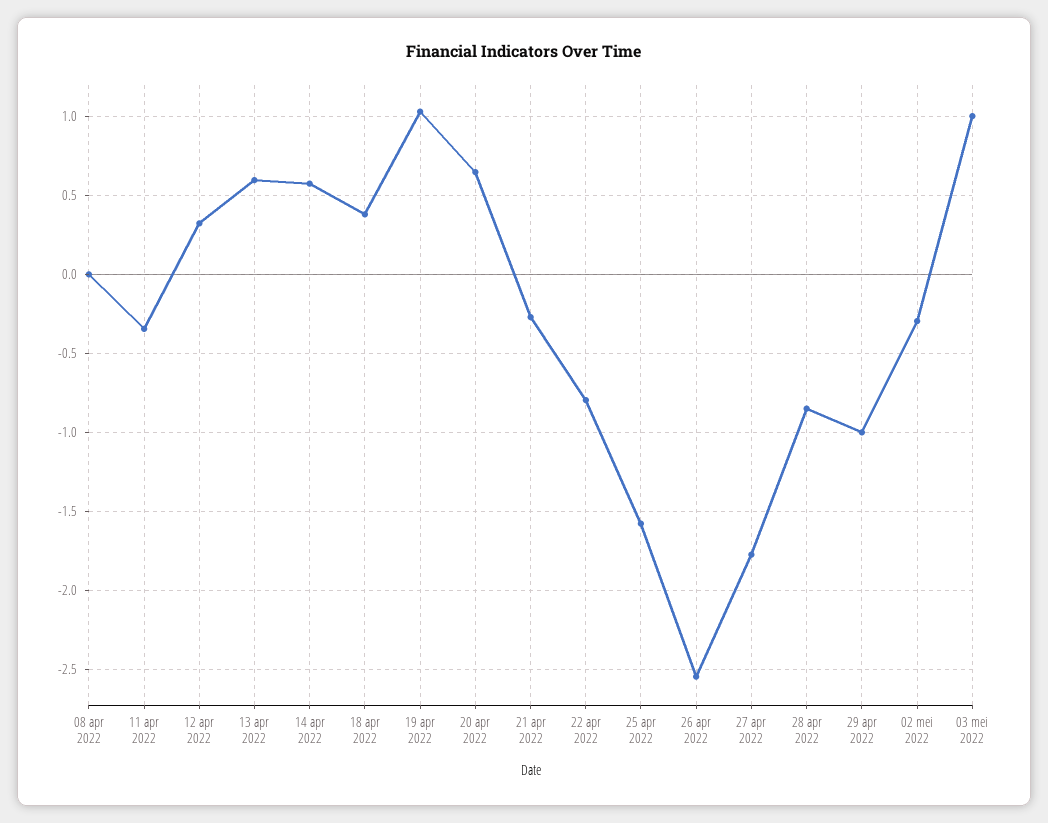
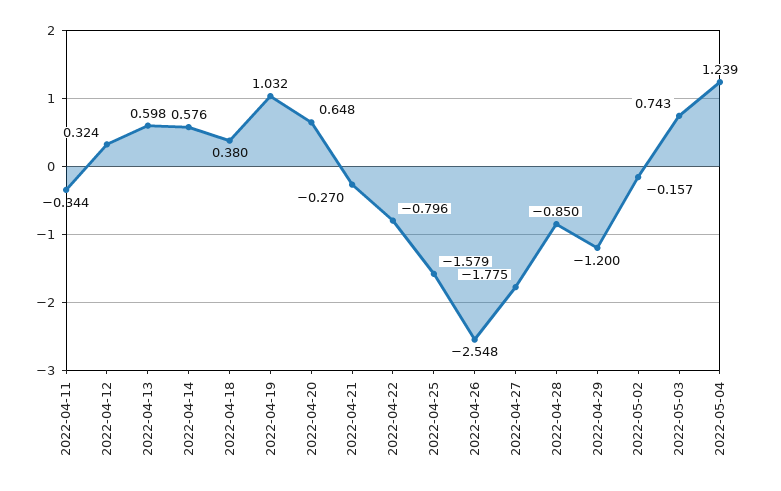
08 apr 2022: 0 -> none
29 apr 2022: -1 -> -1.2
02 mei 2022: -0.3 -> -0.157
03 mei 2022: 1 -> 0.743
2022-05-04: none -> 1.239

